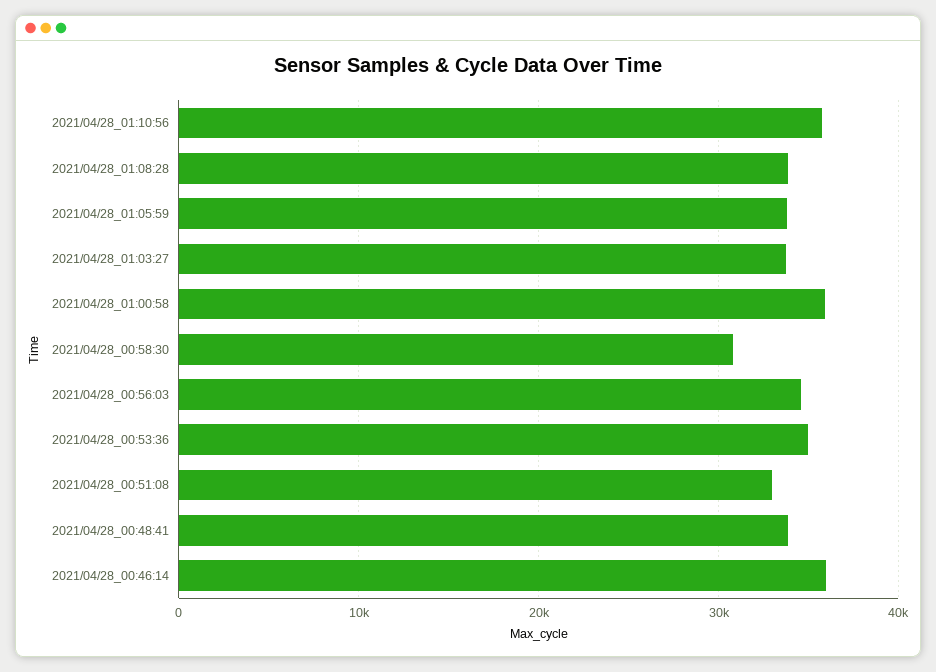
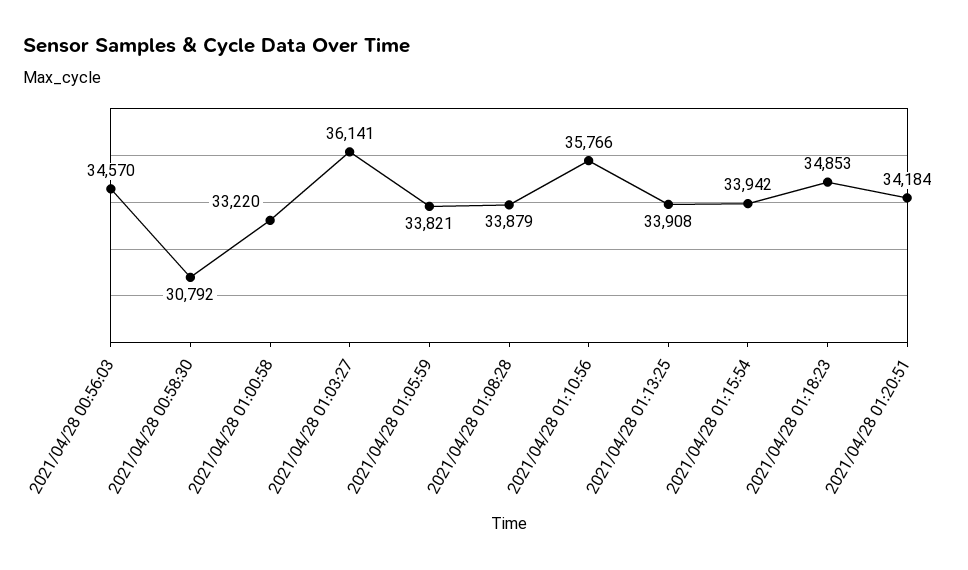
2021/04/28_01:03:27: 34000 -> 36141
2021/04/28_01:00:58: 36000 -> 33220
2021/04/28_00:53:36: 35000 -> none
2021/04/28_00:51:08: 33000 -> none
2021/04/28_00:48:41: 34000 -> none
2021/04/28_00:46:14: 36000 -> none
2021/04/28 01:13:25: none -> 33908
2021/04/28 01:15:54: none -> 33942
2021/04/28 01:18:23: none -> 34853
2021/04/28 01:20:51: none -> 34184

